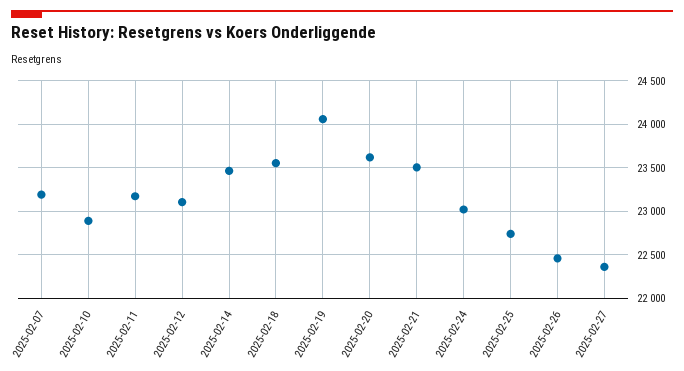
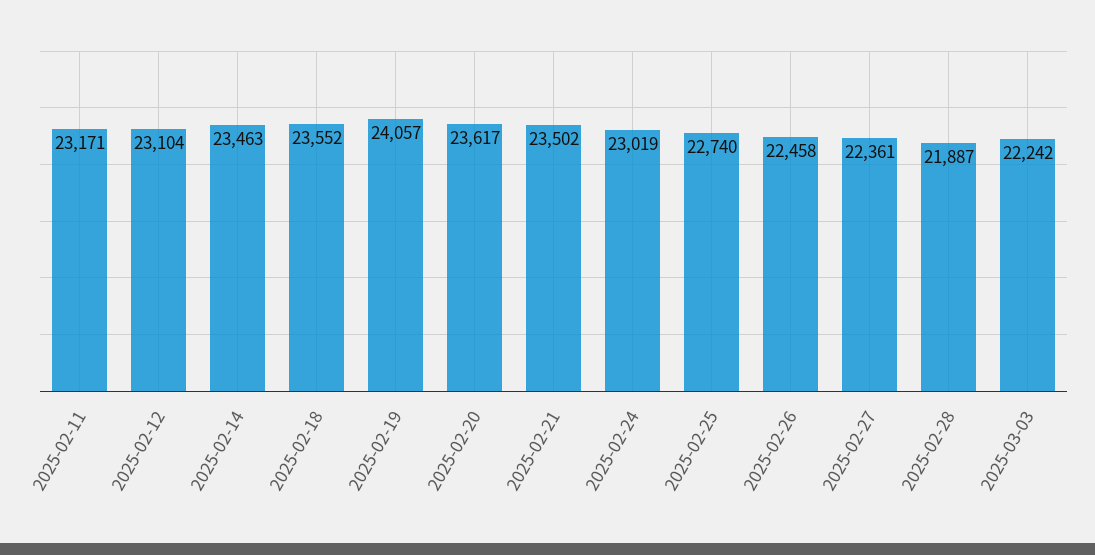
2025-02-07: 23200 -> none
2025-02-10: 22900 -> none
2025-02-28: none -> 21887
2025-03-03: none -> 22242

